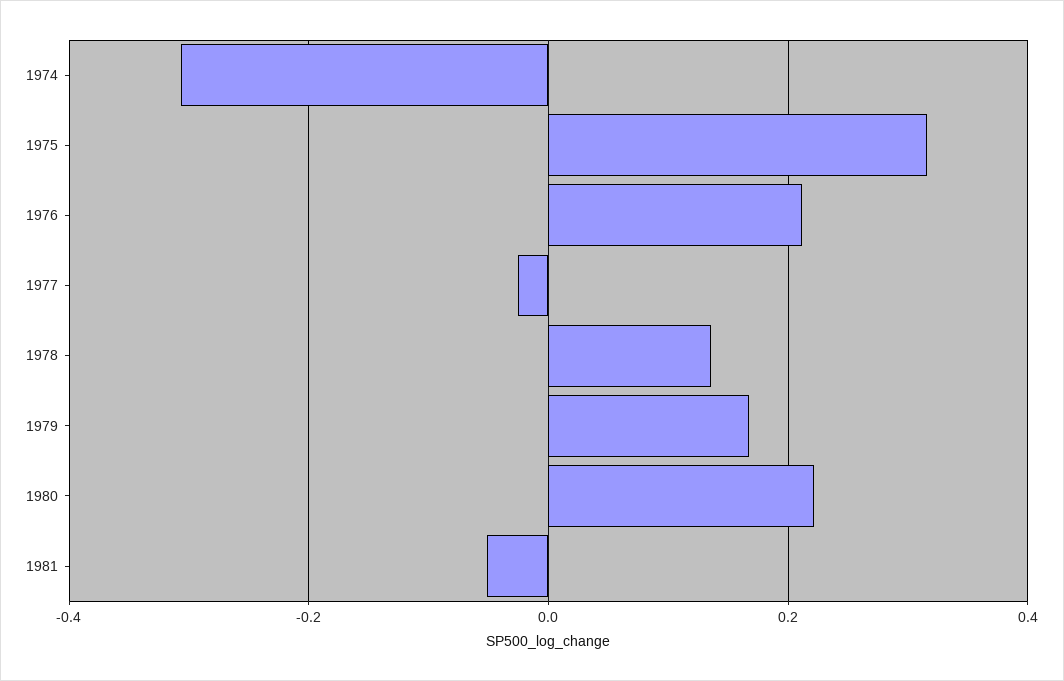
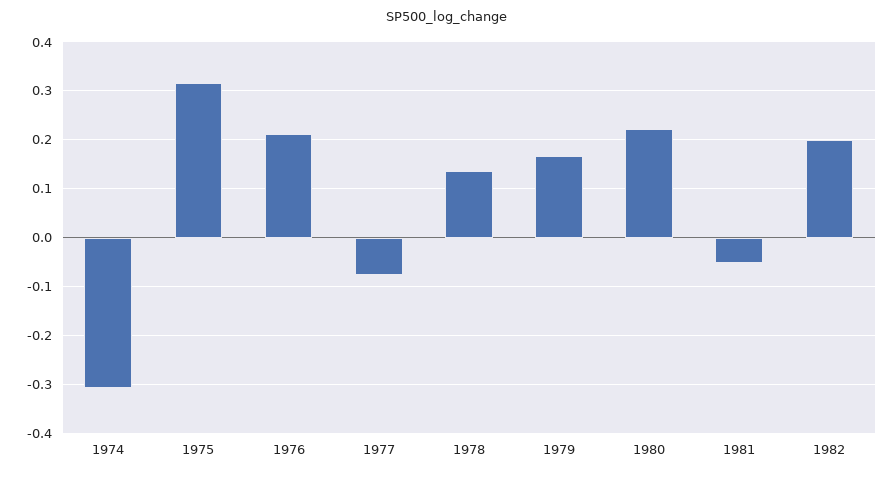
1977: -0.02 -> -0.08
1982: none -> 0.2

